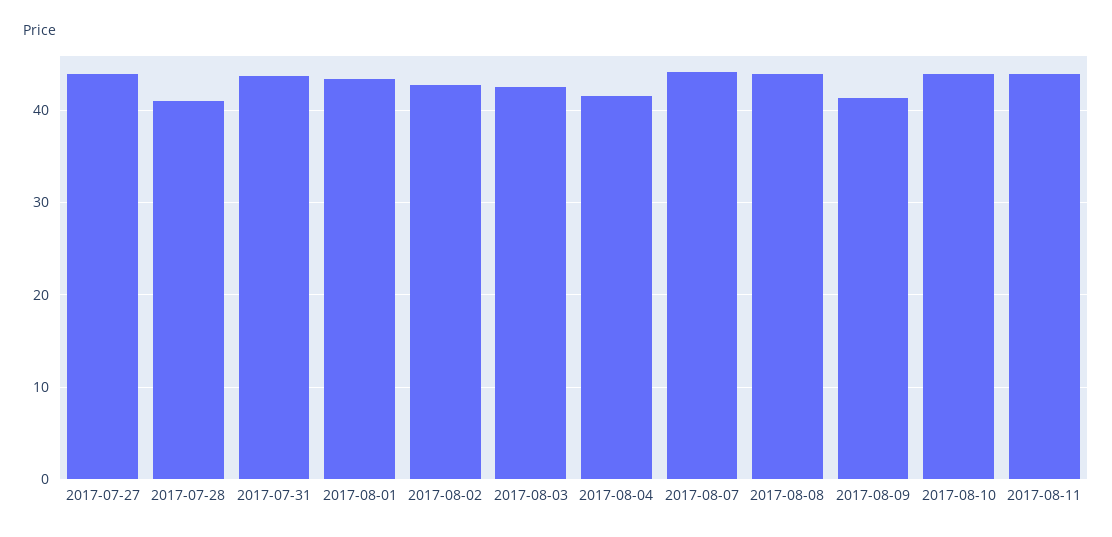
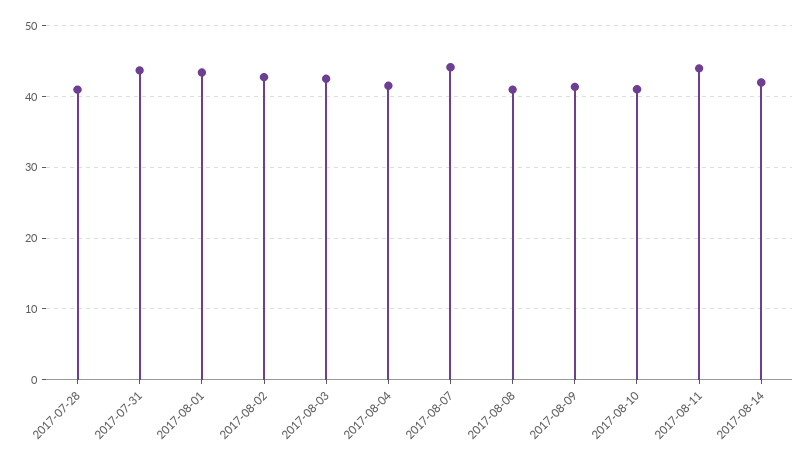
2017-07-27: 44 -> none
2017-08-08: 44 -> 41
2017-08-10: 44 -> 41
2017-08-14: none -> 42

